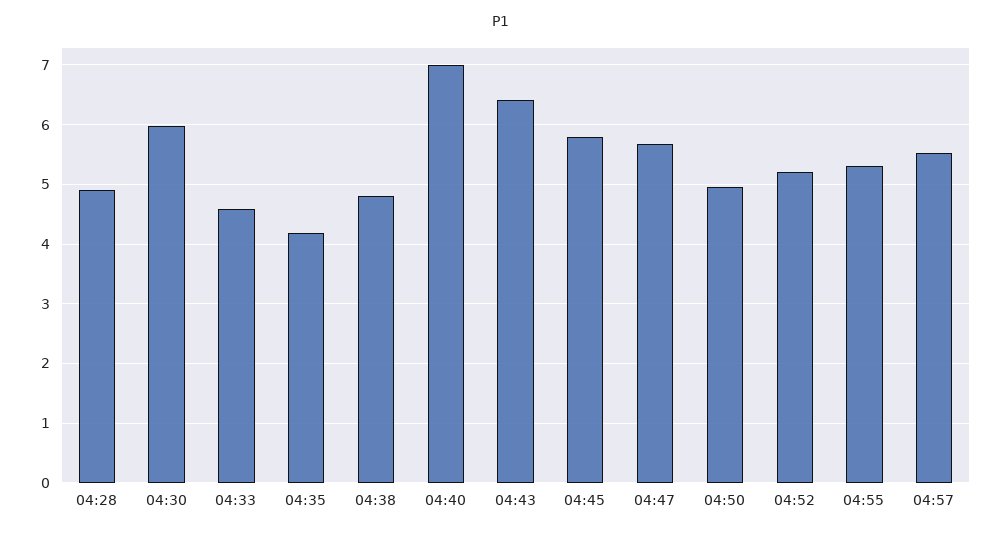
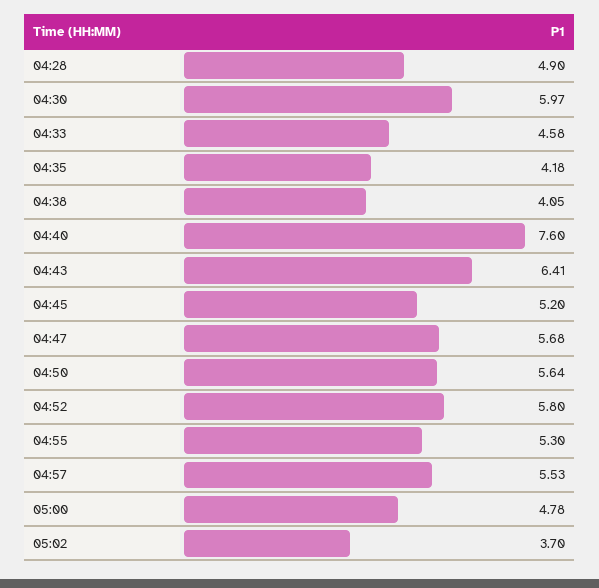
04:38: 4.8 -> 4.05
04:40: 7 -> 7.6
04:45: 5.8 -> 5.2
04:50: 5 -> 5.64
04:52: 5.2 -> 5.8
05:00: none -> 4.78
05:02: none -> 3.7

